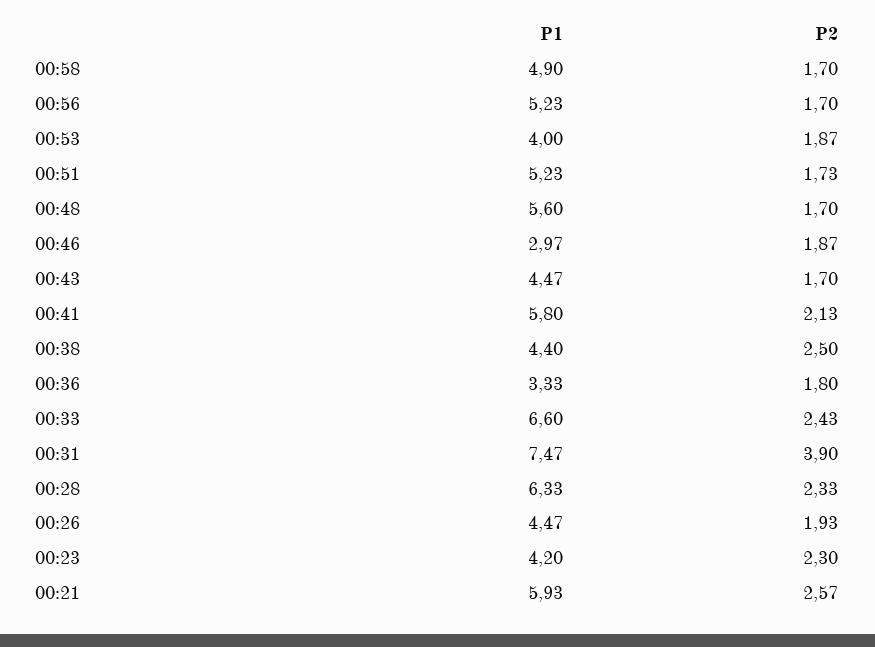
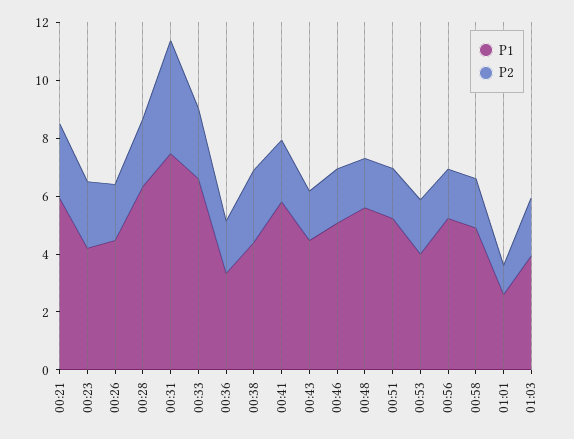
P1, 00:46: 2.97 -> 5
P1, 01:01: none -> 2.5
P2, 01:01: none -> 1
P1, 01:03: none -> 4
P2, 01:03: none -> 2

